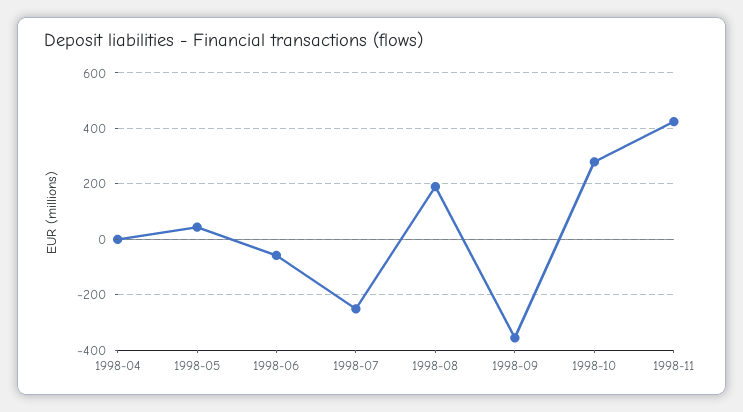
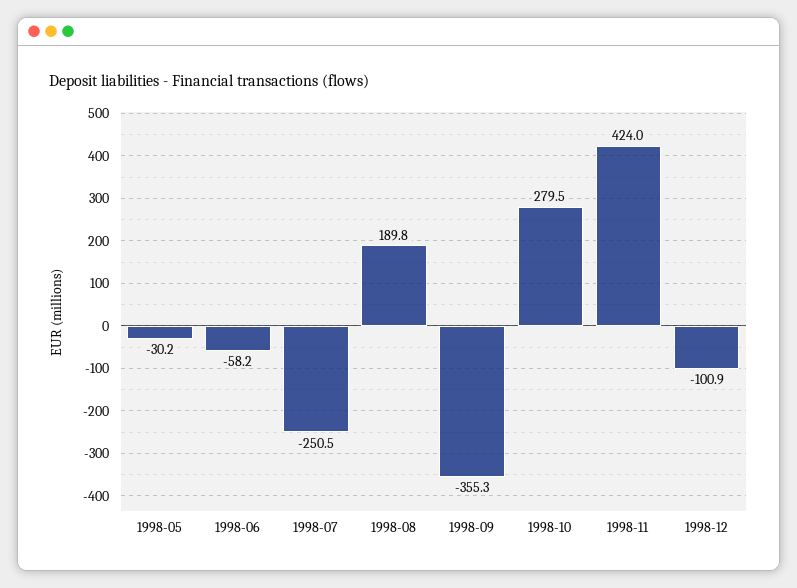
1998-04: 0 -> none
1998-05: 50 -> -30.2
1998-12: none -> -100.9

